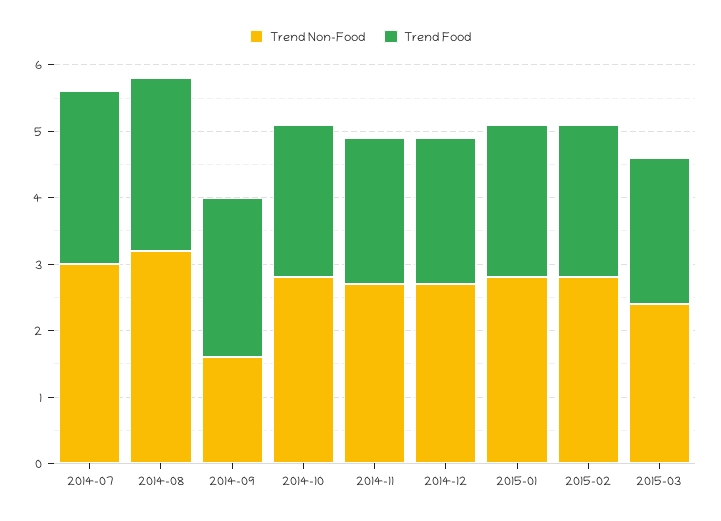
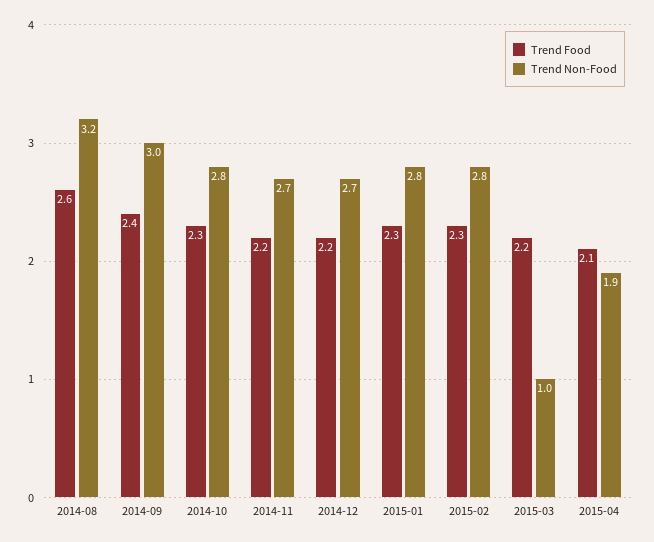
Trend Non-Food, 2014-07: 3 -> none
Trend Food, 2014-07: 2.5 -> none
Trend Non-Food, 2014-09: 1.5 -> 3
Trend Non-Food, 2015-03: 2.5 -> 1
Trend Food, 2015-04: none -> 2.1
Trend Non-Food, 2015-04: none -> 1.9

